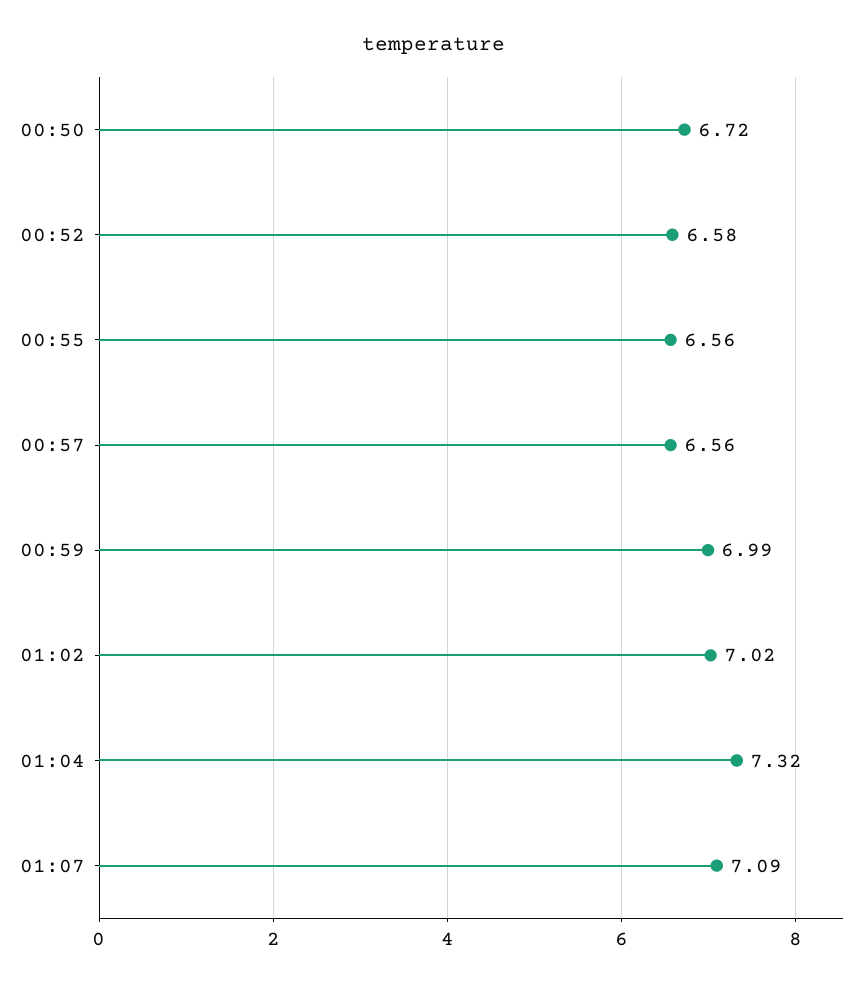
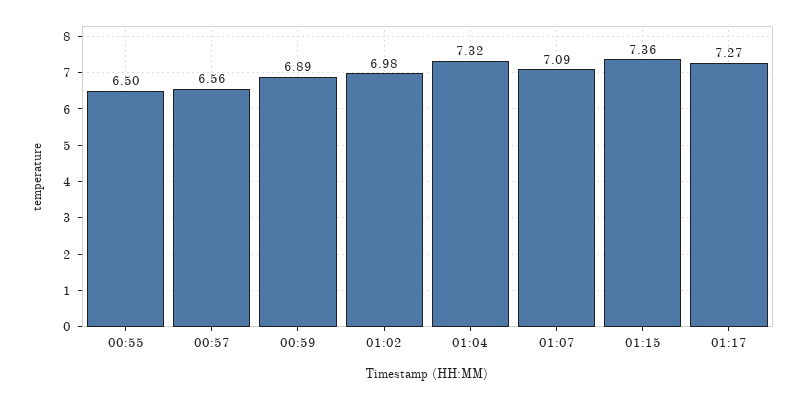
00:50: 6.72 -> none
00:52: 6.58 -> none
00:55: 6.56 -> 6.5
00:59: 6.99 -> 6.89
01:02: 7.02 -> 6.98
01:15: none -> 7.36
01:17: none -> 7.27

